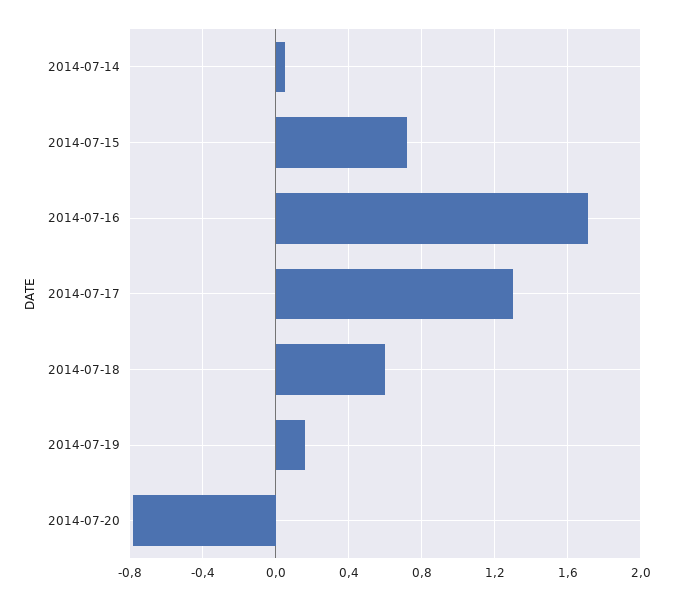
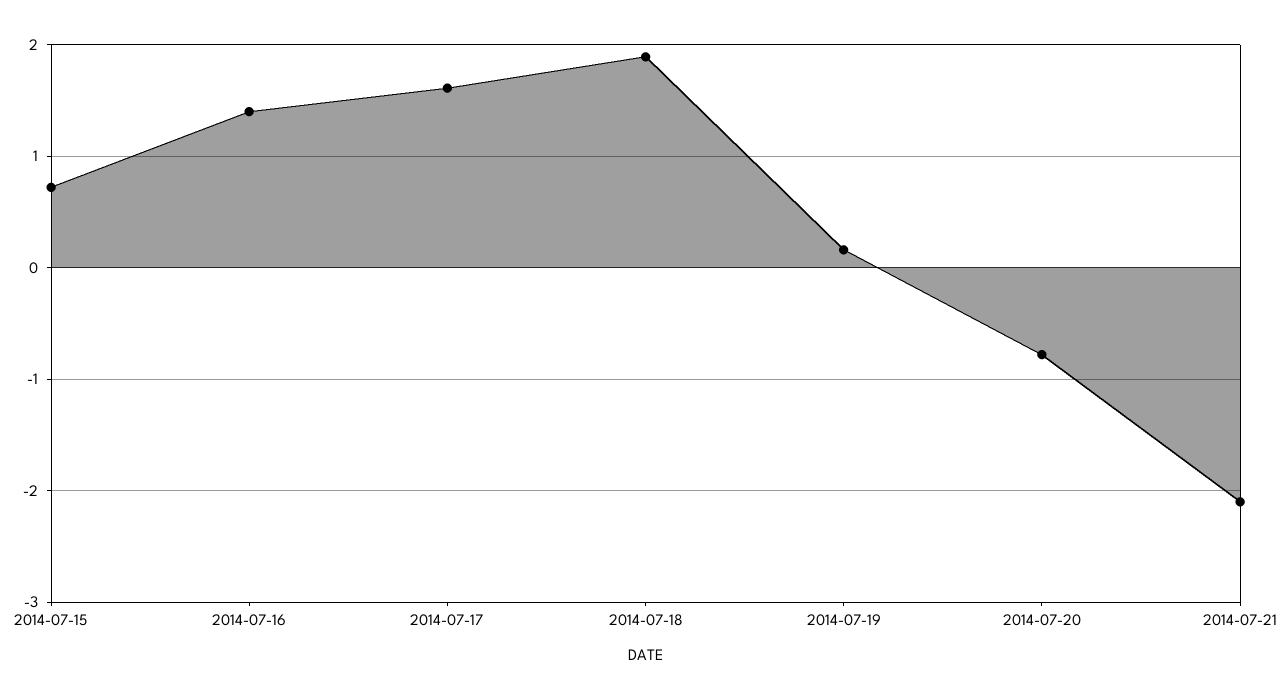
2014-07-14: 0.05 -> none
2014-07-16: 1.7 -> 1.4
2014-07-17: 1.3 -> 1.6
2014-07-18: 0.6 -> 1.9
2014-07-21: none -> -2.1

